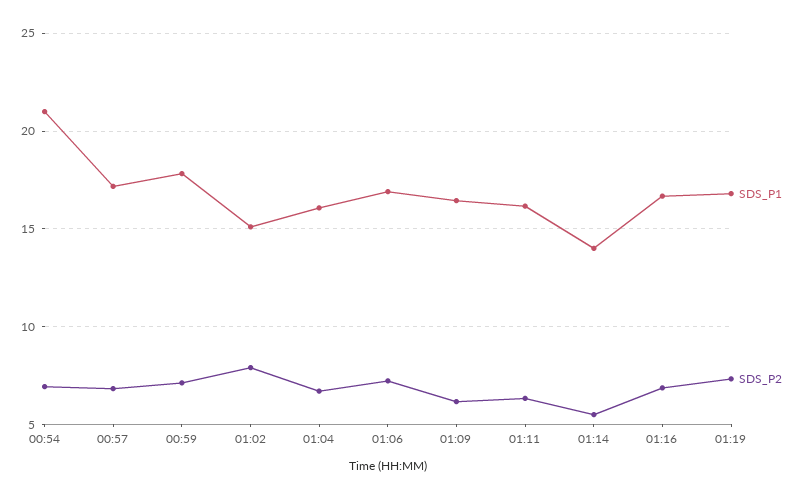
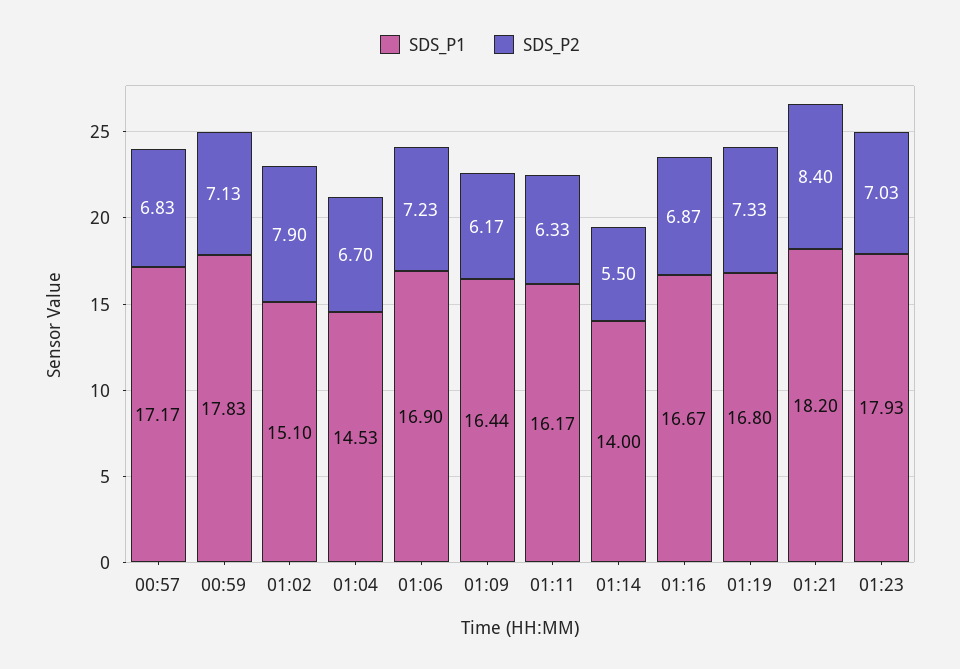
SDS_P1, 00:54: 21 -> none
SDS_P2, 00:54: 7 -> none
SDS_P1, 01:04: 16 -> 14.53
SDS_P1, 01:21: none -> 18.2
SDS_P2, 01:21: none -> 8.4
SDS_P1, 01:23: none -> 17.93
SDS_P2, 01:23: none -> 7.03

